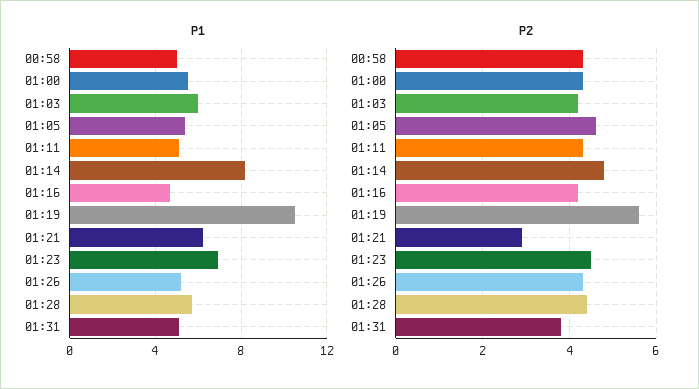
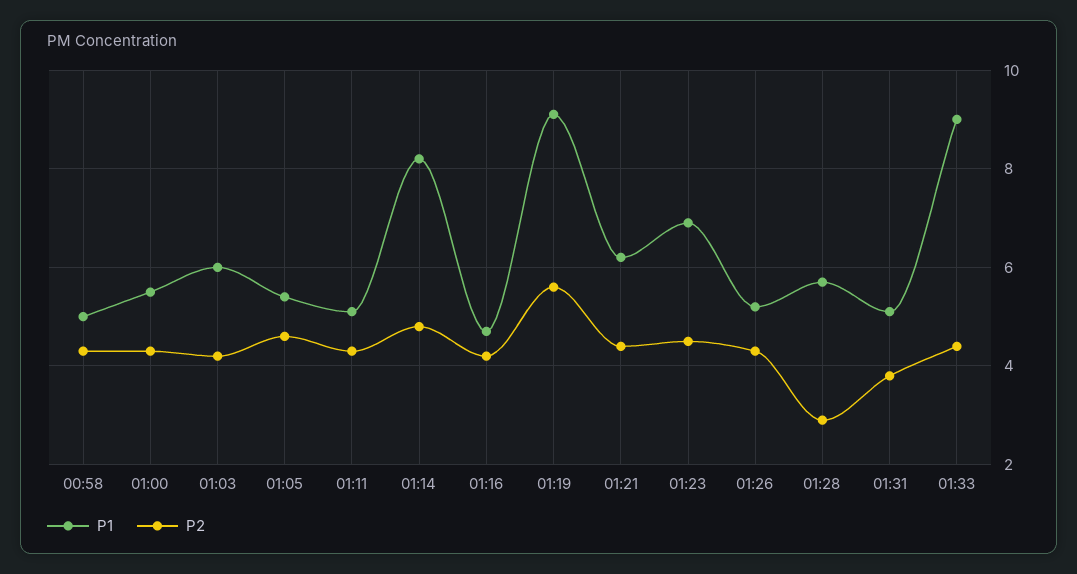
P1, 01:19: 10.5 -> 9
P2, 01:21: 3 -> 4.5
P2, 01:28: 4.5 -> 3
P1, 01:33: none -> 9
P2, 01:33: none -> 4.5

